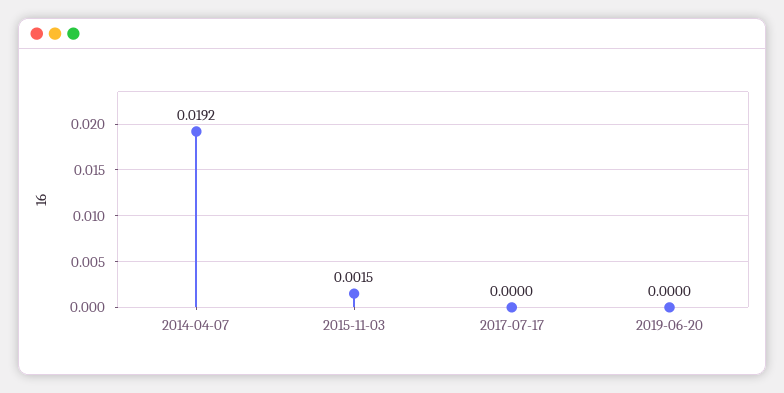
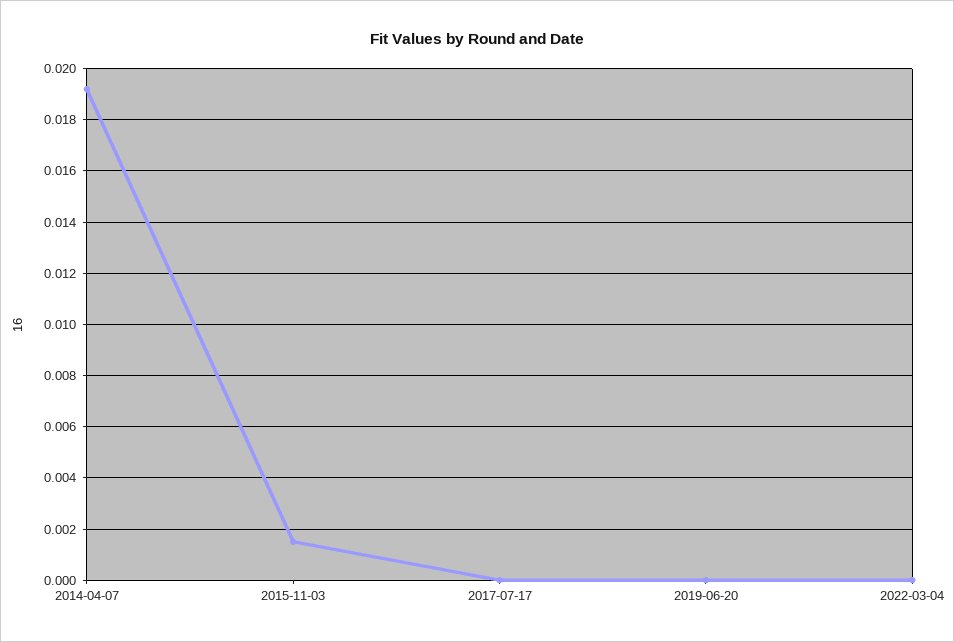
2022-03-04: none -> 0

